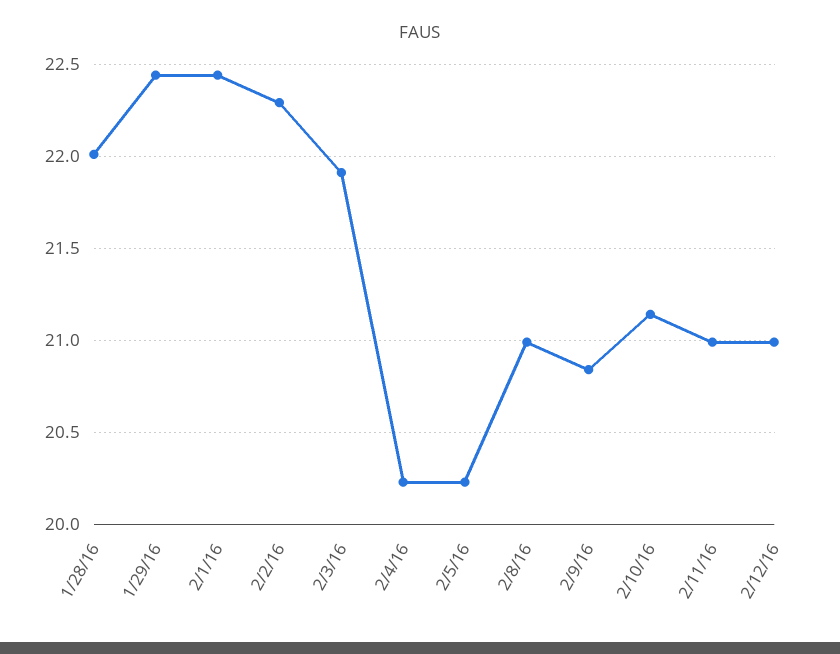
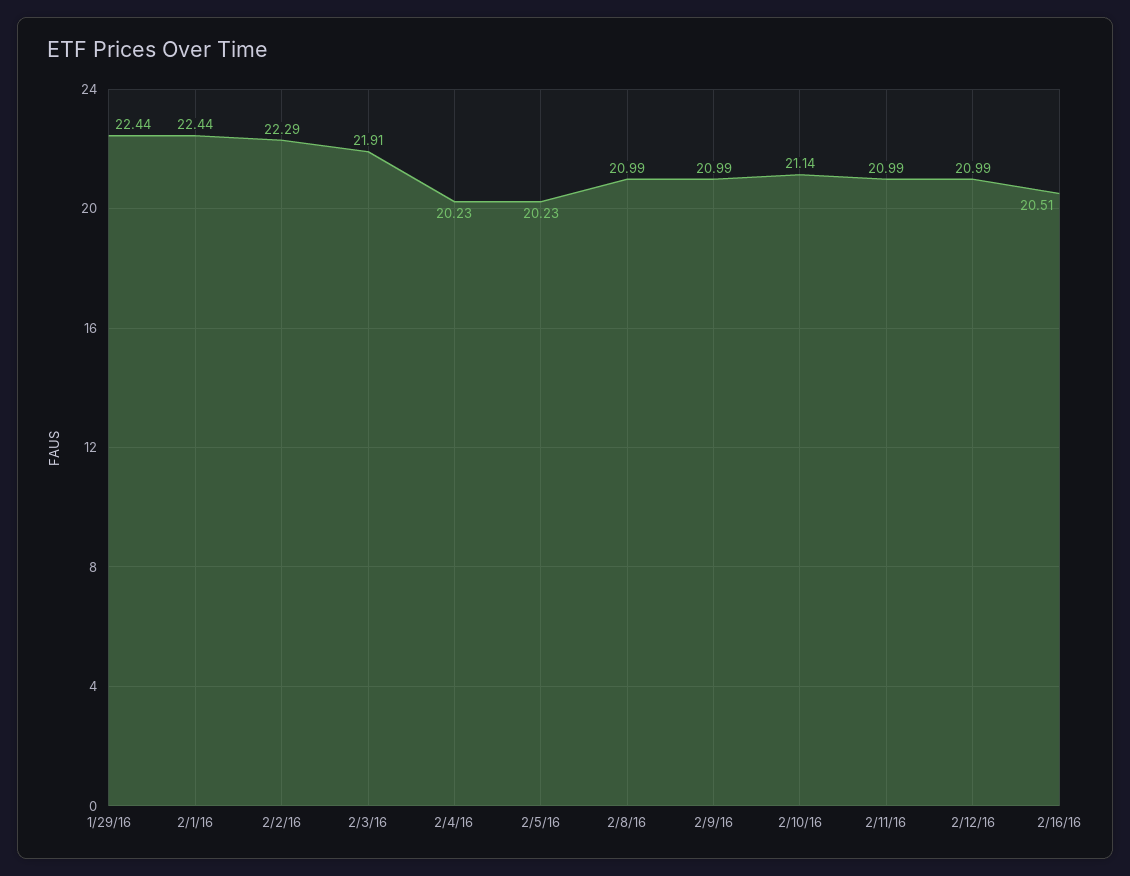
1/28/16: 22 -> none
2/9/16: 20.85 -> 20.99
2/16/16: none -> 20.51

